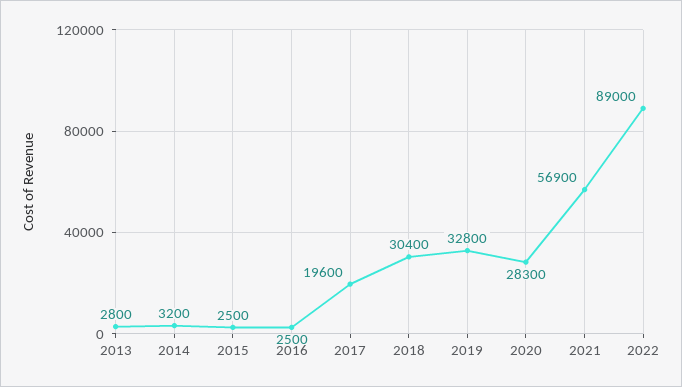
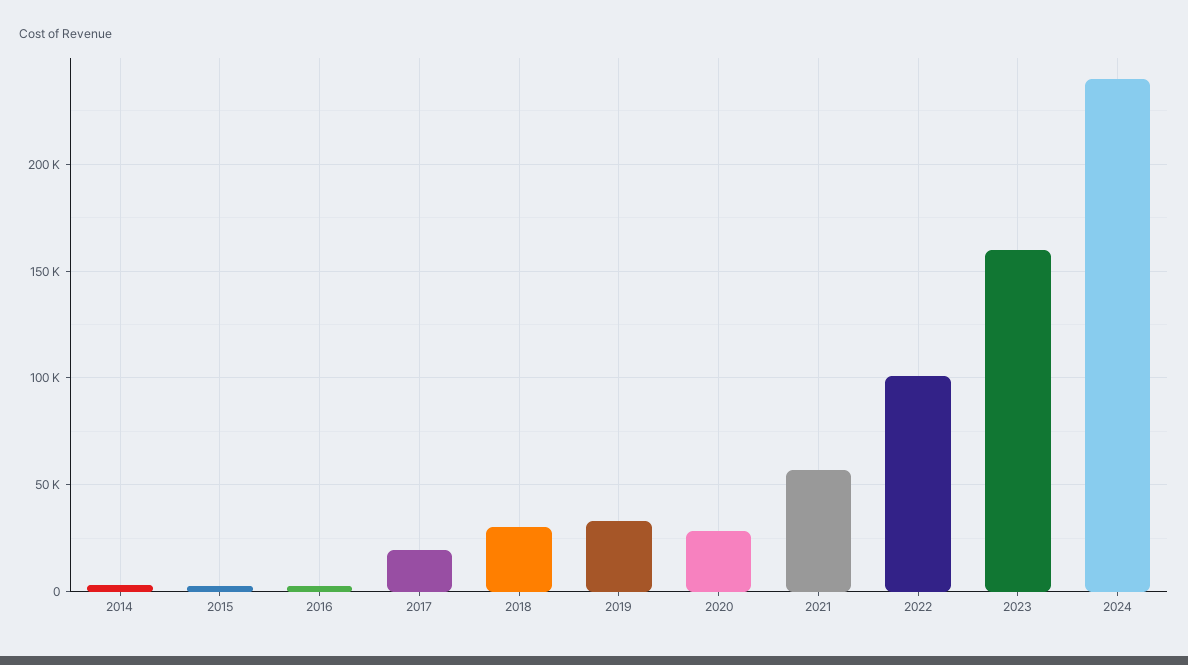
2013: 2800 -> none
2022: 89000 -> 100000
2023: none -> 160000
2024: none -> 240000

